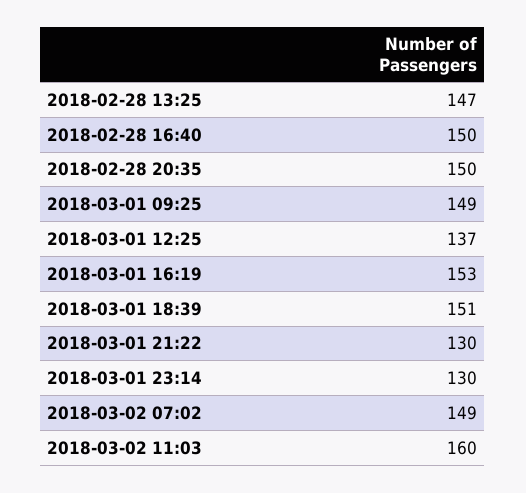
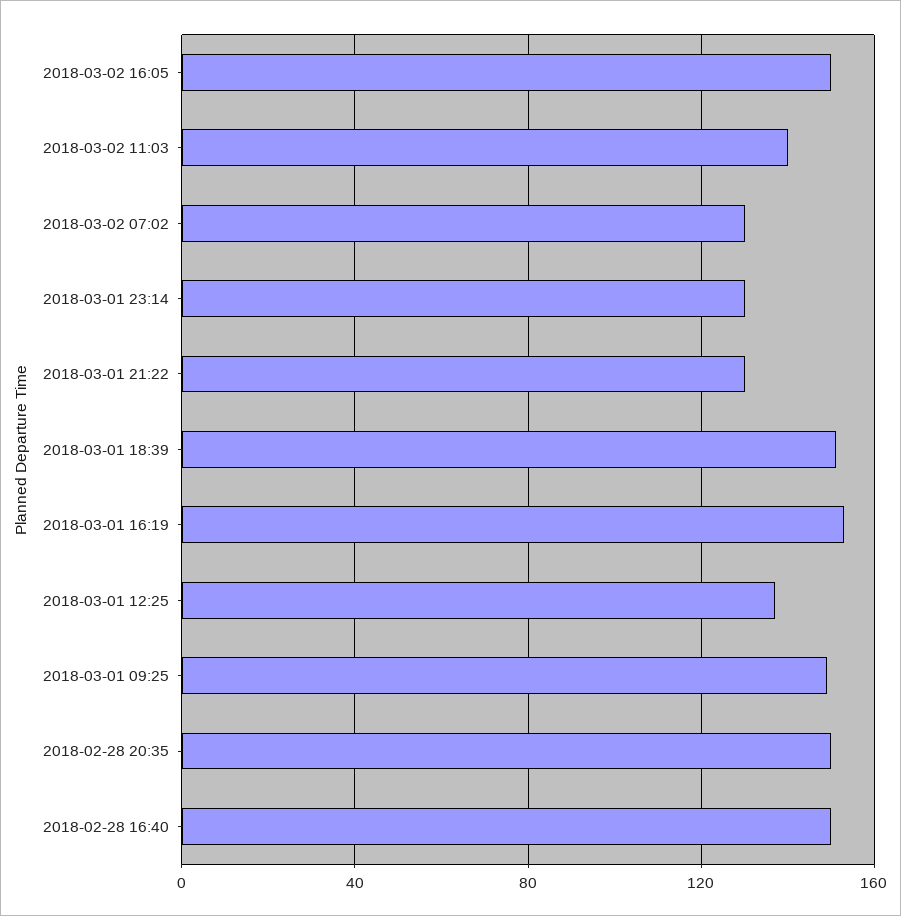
2018-02-28 13:25: 147 -> none
2018-03-02 07:02: 149 -> 130
2018-03-02 11:03: 160 -> 140
2018-03-02 16:05: none -> 150

